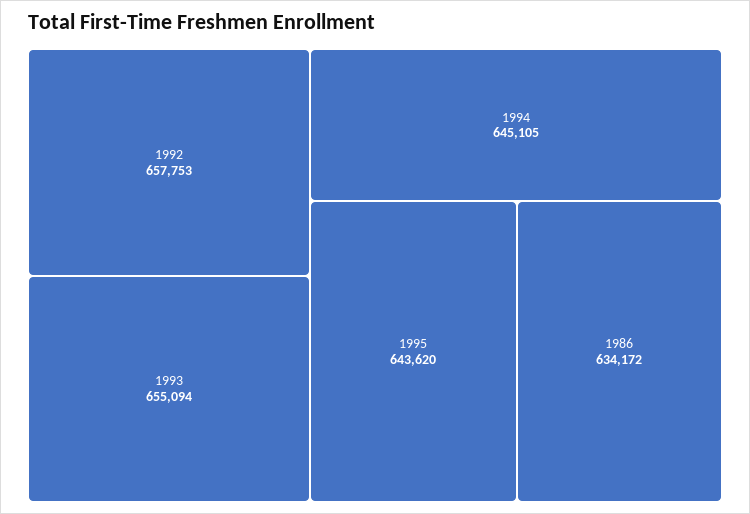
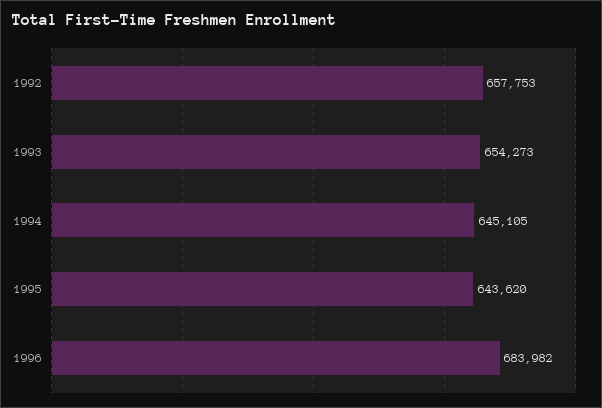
1993: 655094 -> 654273
1986: 634172 -> none
1996: none -> 683982

